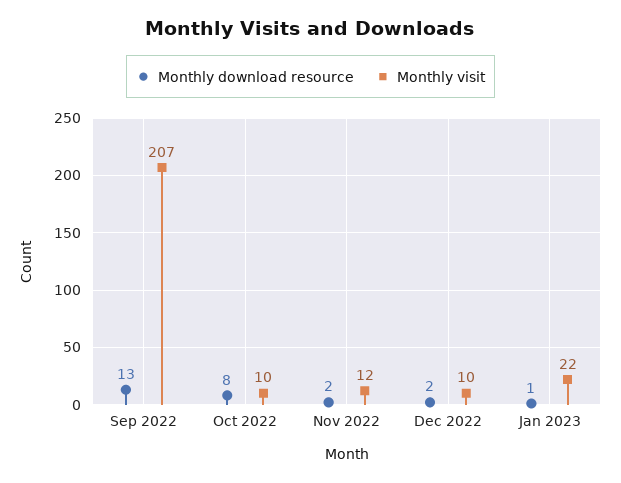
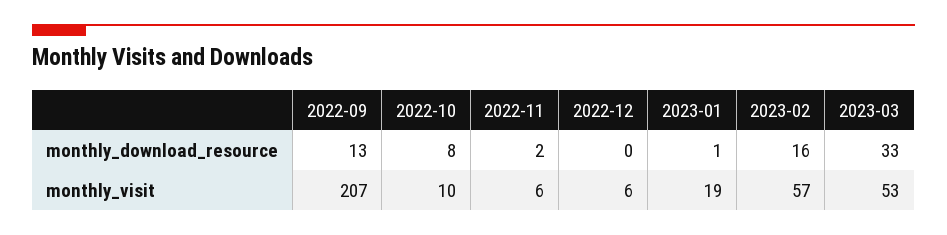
Monthly visit, Nov 2022: 12 -> 6
Monthly download resource, Dec 2022: 2 -> 0
Monthly visit, Dec 2022: 10 -> 6
Monthly visit, Jan 2023: 22 -> 19
Monthly download resource, 2023-02: none -> 16
Monthly download resource, 2023-03: none -> 33
Monthly visit, 2023-02: none -> 57
Monthly visit, 2023-03: none -> 53

